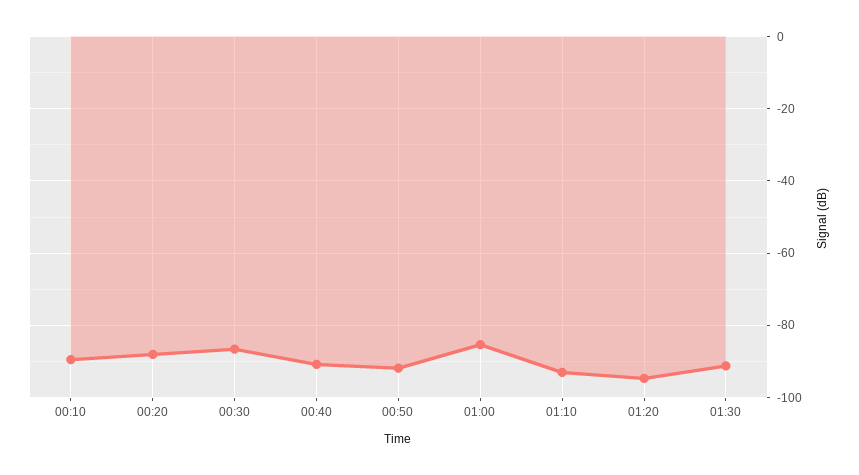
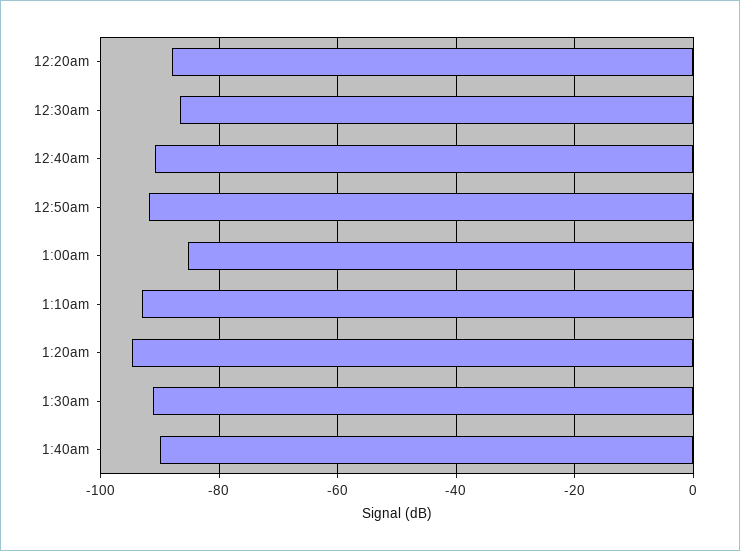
00:10: -90 -> none
1:40am: none -> -90

